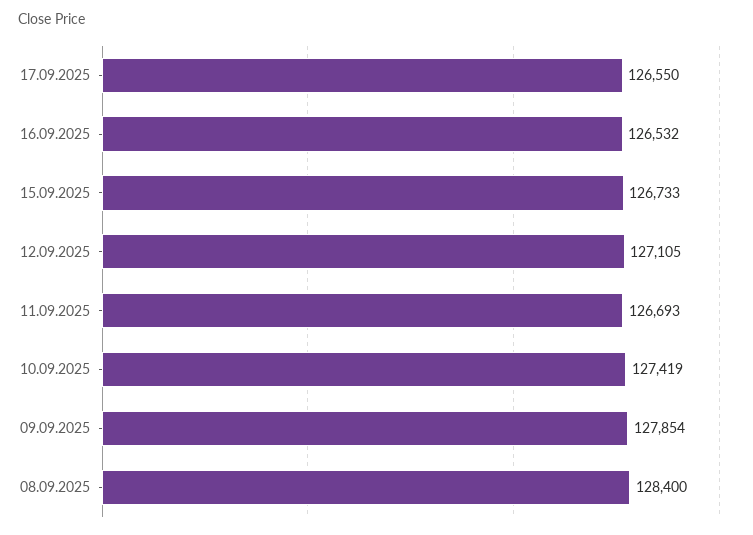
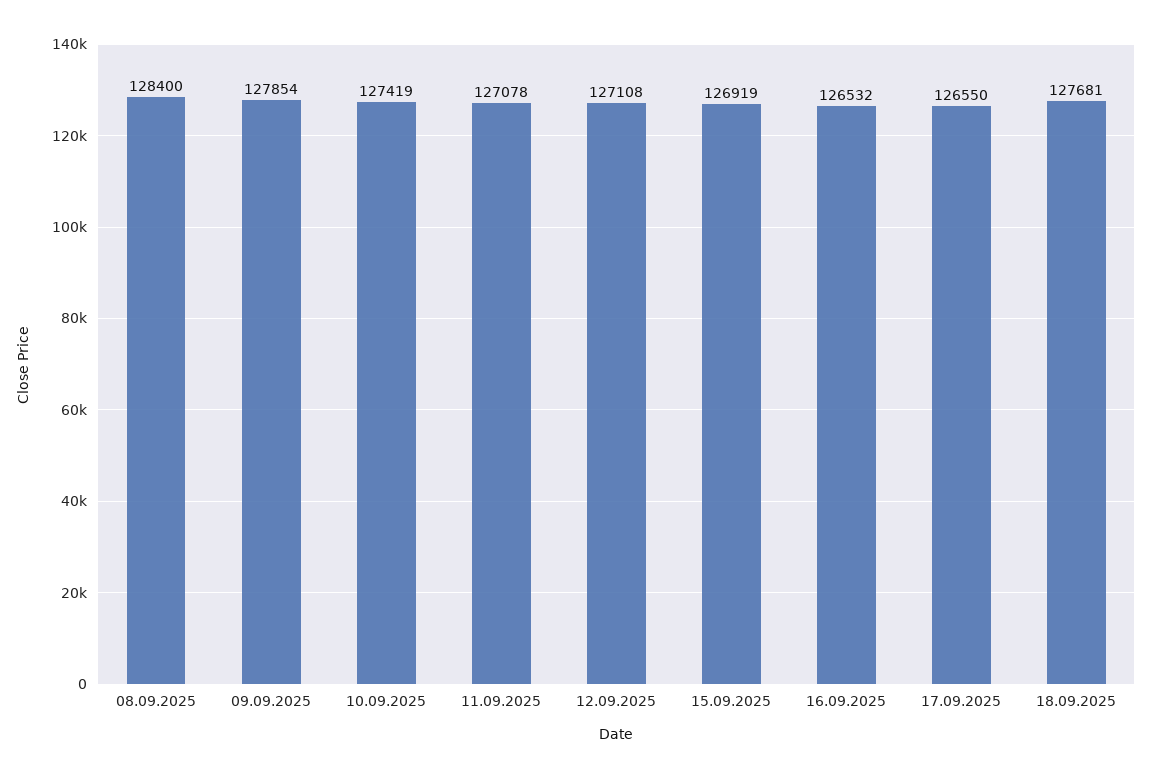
15.09.2025: 126733 -> 126919
12.09.2025: 127105 -> 127108
11.09.2025: 126693 -> 127078
18.09.2025: none -> 127681

